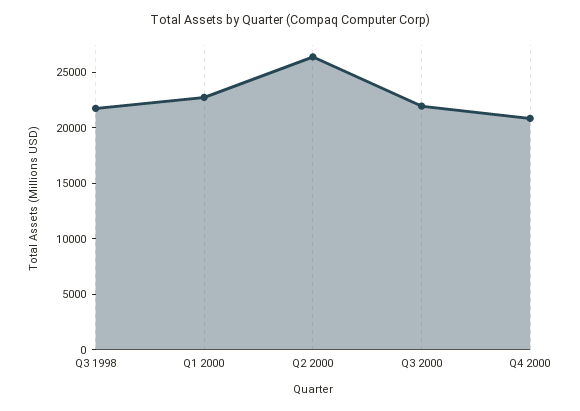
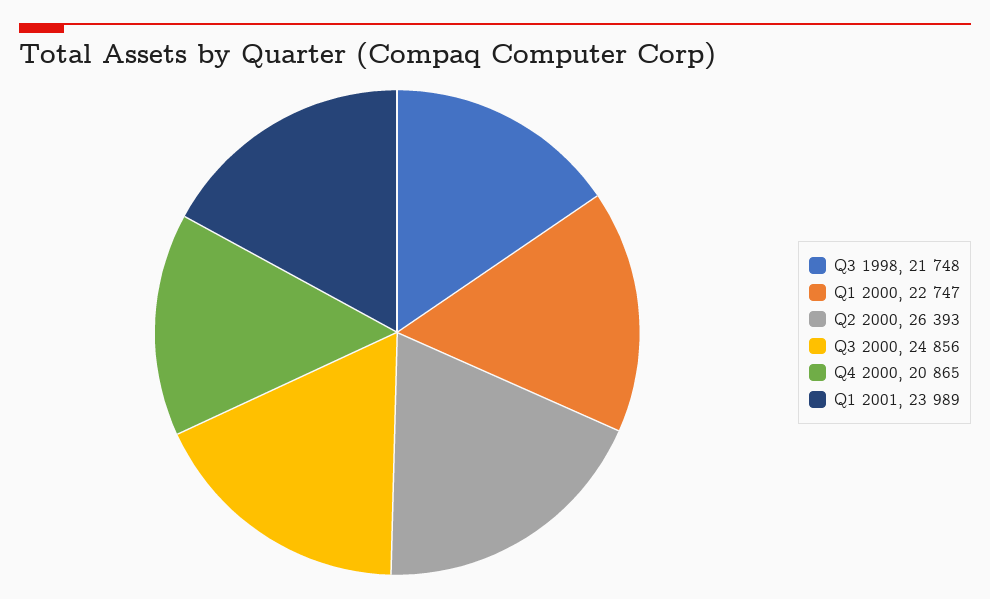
Q3 2000: 22000 -> 24856
Q1 2001: none -> 23989

